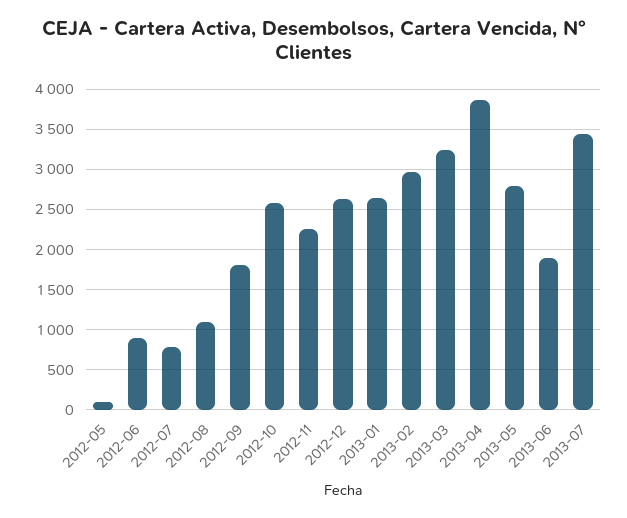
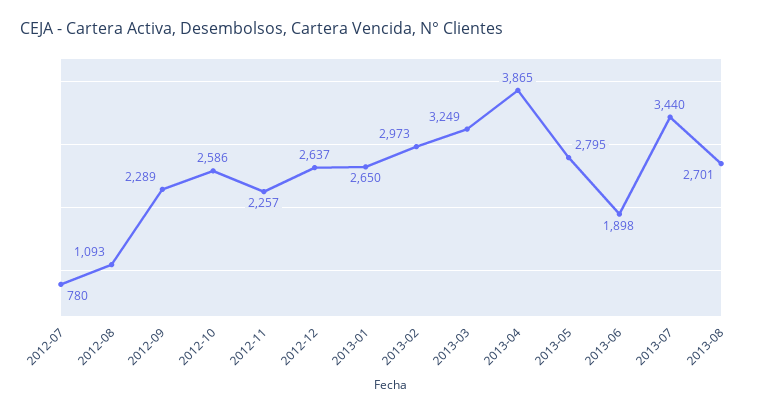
2012-05: 100 -> none
2012-06: 900 -> none
2012-09: 1800 -> 2289
2013-08: none -> 2701

